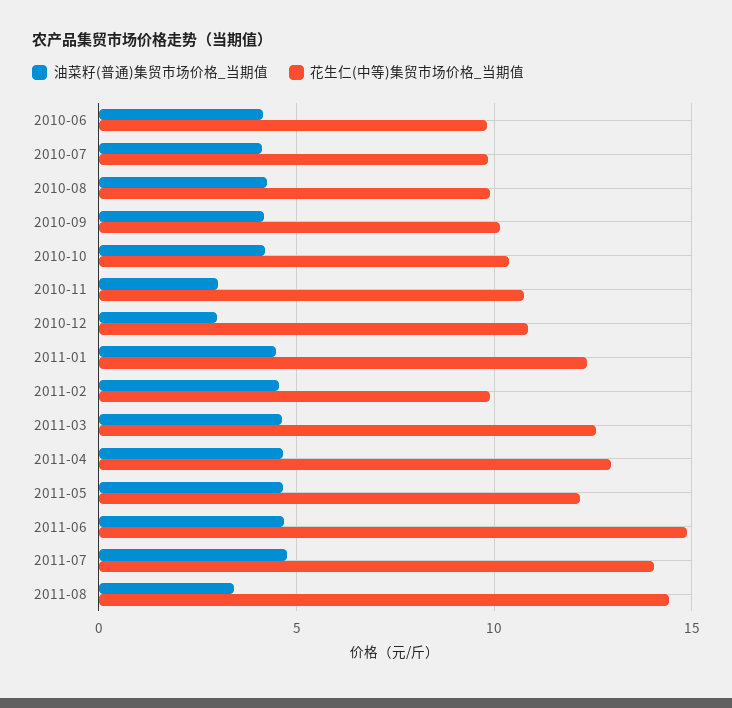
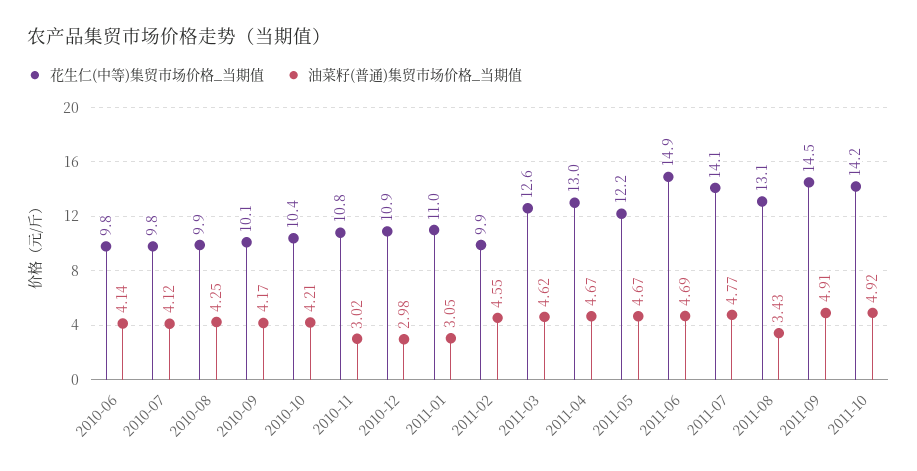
油菜籽(普通)集贸市场价格_当期值, 2011-01: 4.5 -> 3.05
花生仁(中等)集贸市场价格_当期值, 2011-01: 12.5 -> 11
花生仁(中等)集贸市场价格_当期值, 2011-08: 14.5 -> 13.1
花生仁(中等)集贸市场价格_当期值, 2011-09: none -> 14.5
油菜籽(普通)集贸市场价格_当期值, 2011-09: none -> 4.91
花生仁(中等)集贸市场价格_当期值, 2011-10: none -> 14.2
油菜籽(普通)集贸市场价格_当期值, 2011-10: none -> 4.92

